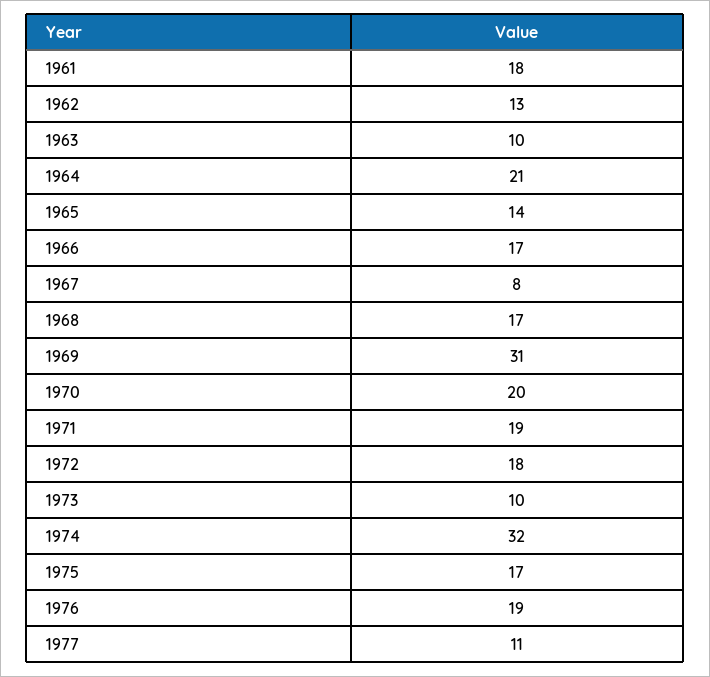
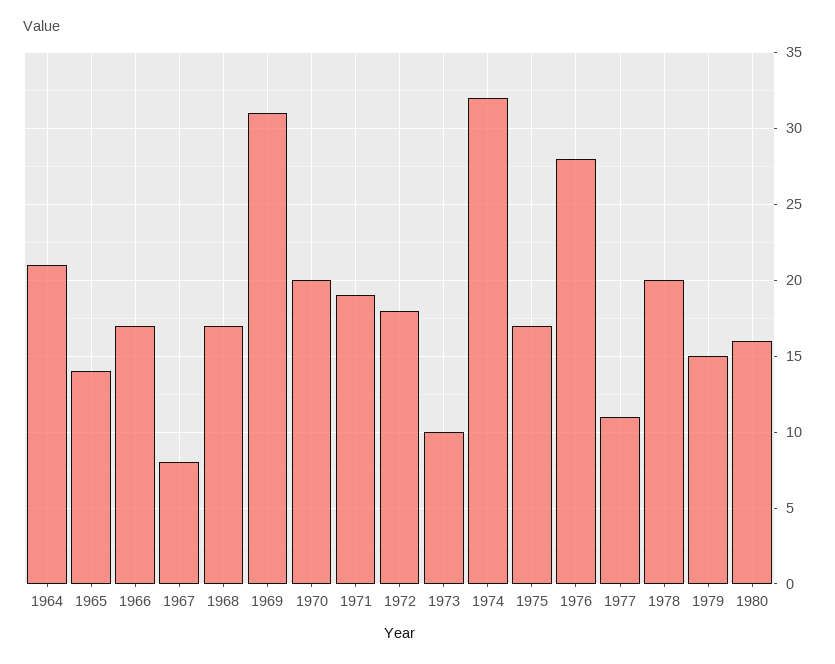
1961: 18 -> none
1962: 13 -> none
1963: 10 -> none
1976: 19 -> 28
1978: none -> 20
1979: none -> 15
1980: none -> 16

